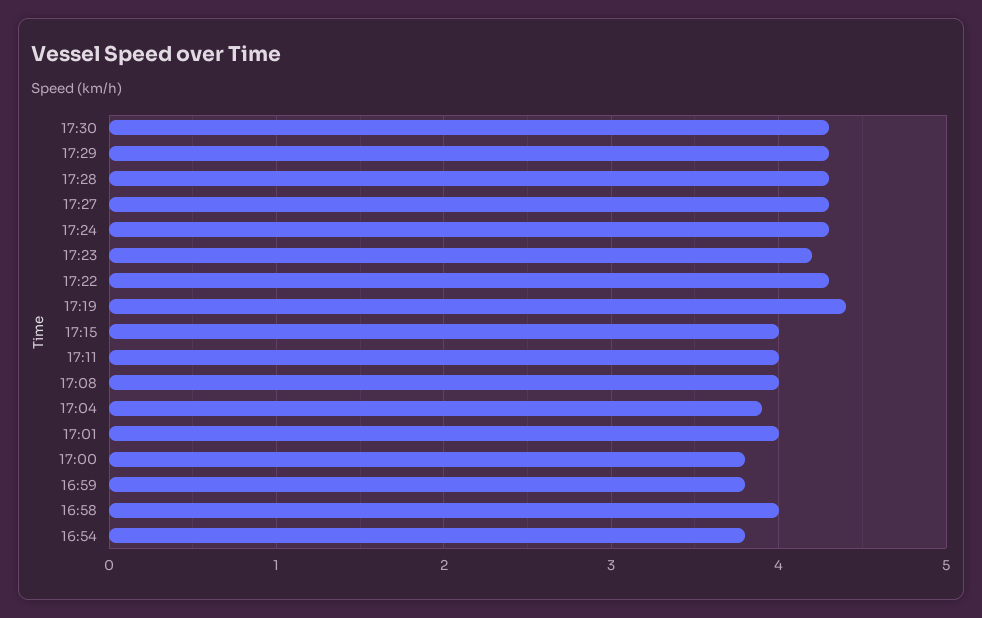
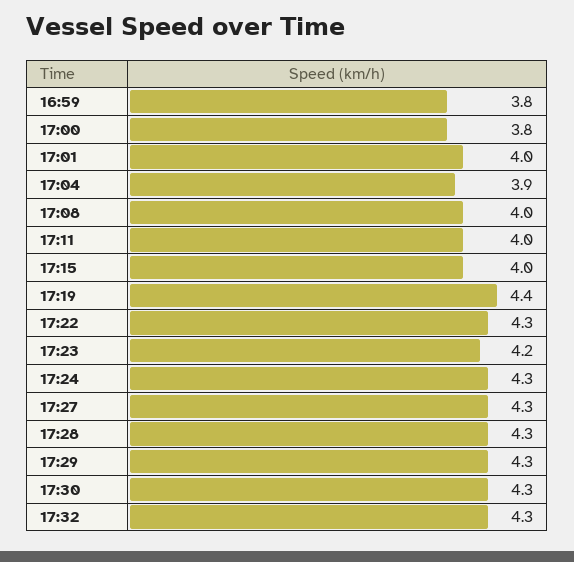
16:58: 4 -> none
16:54: 3.8 -> none
17:32: none -> 4.3

